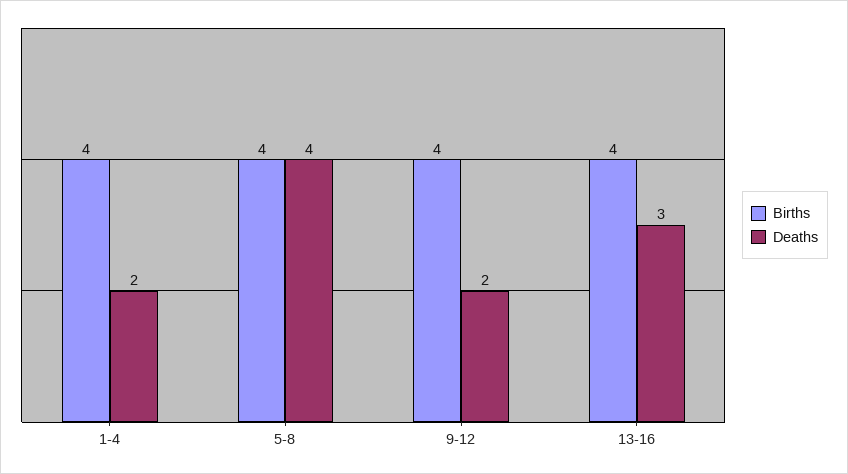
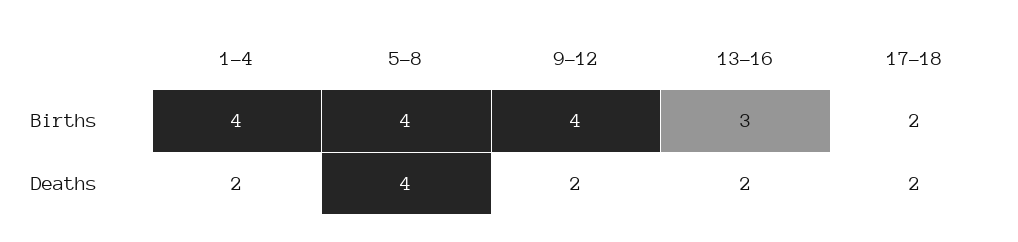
Births, 13-16: 4 -> 3
Deaths, 13-16: 3 -> 2
Births, 17-18: none -> 2
Deaths, 17-18: none -> 2

